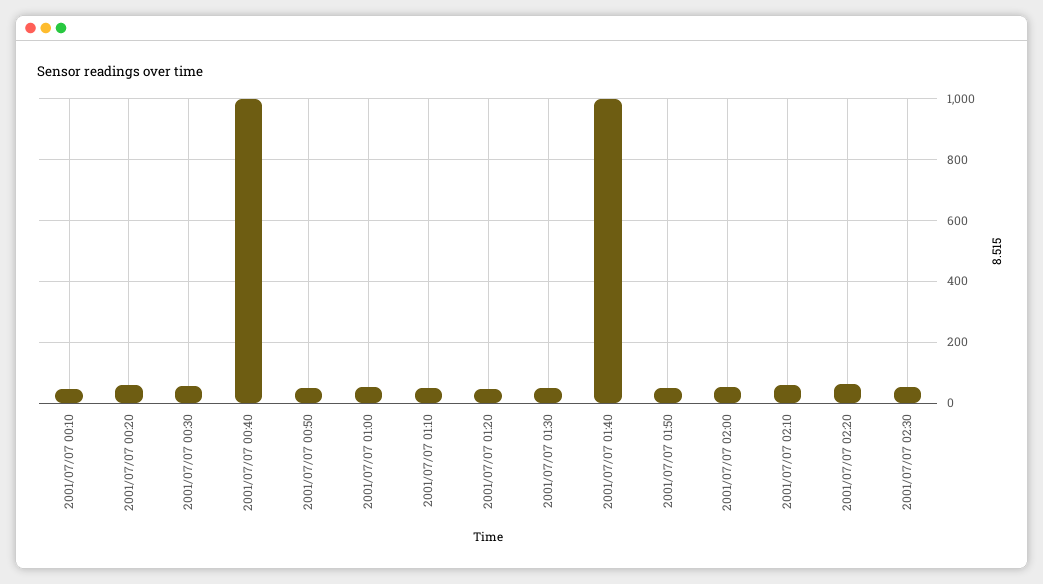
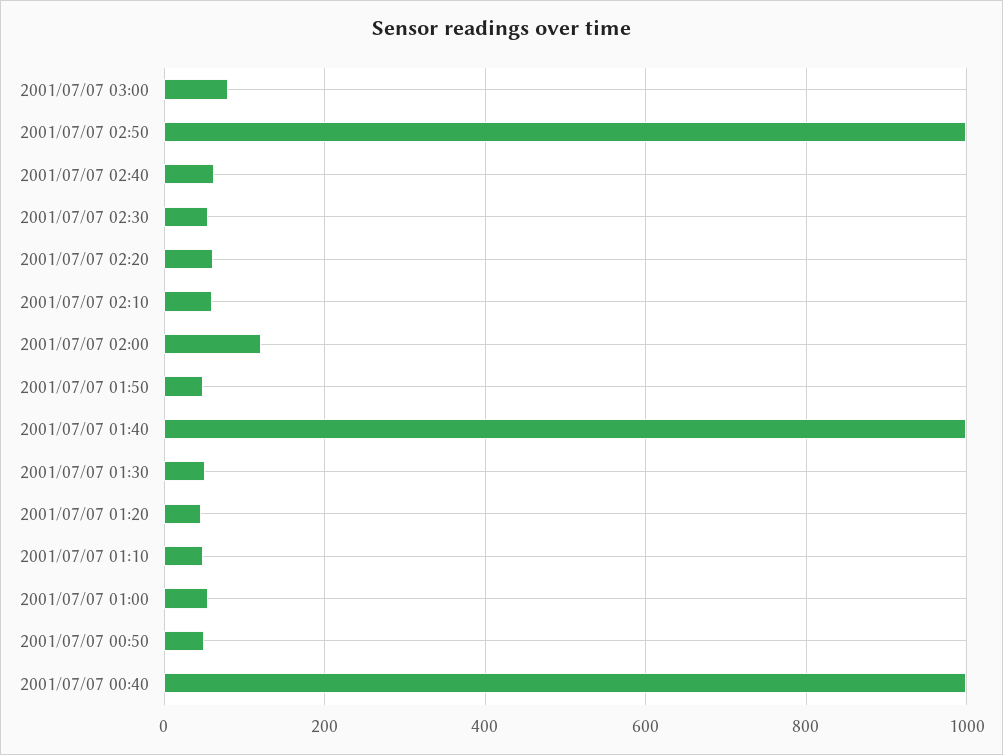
2001/07/07 00:10: 40 -> none
2001/07/07 00:20: 60 -> none
2001/07/07 00:30: 60 -> none
2001/07/07 02:00: 60 -> 120
2001/07/07 03:00: none -> 80
2001/07/07 02:50: none -> 1000
2001/07/07 02:40: none -> 60

